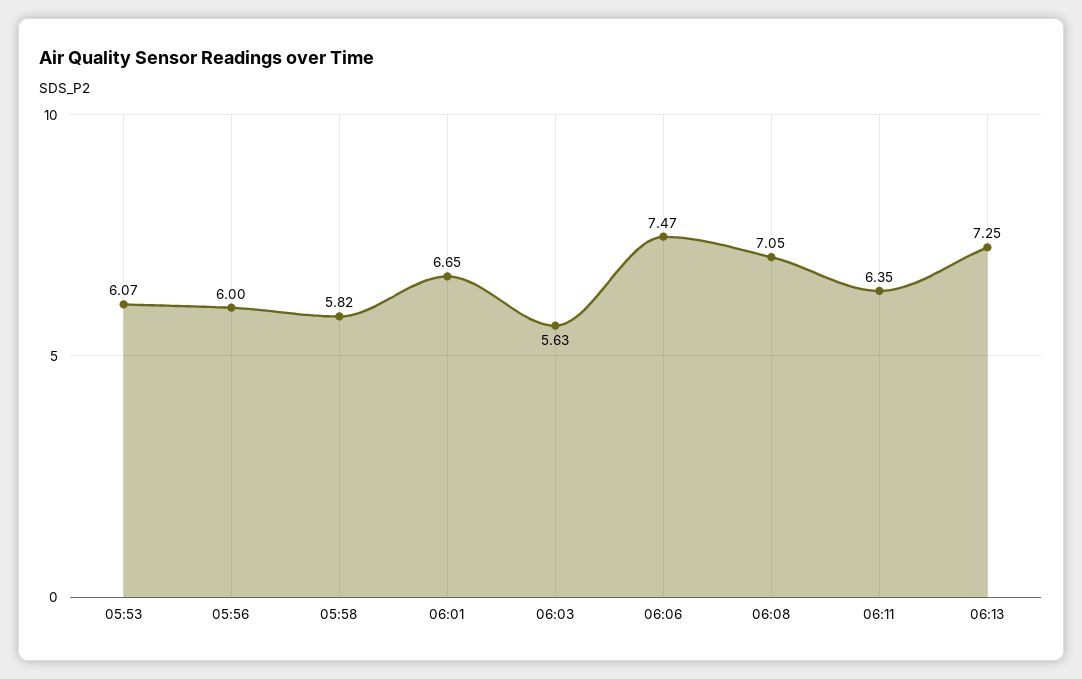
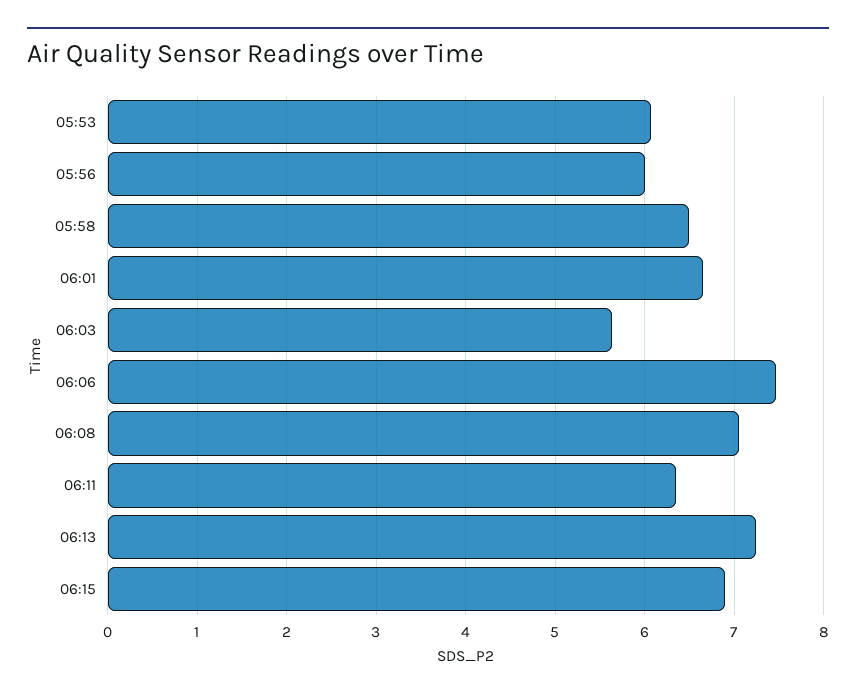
05:58: 5.82 -> 6.5
06:15: none -> 6.9

